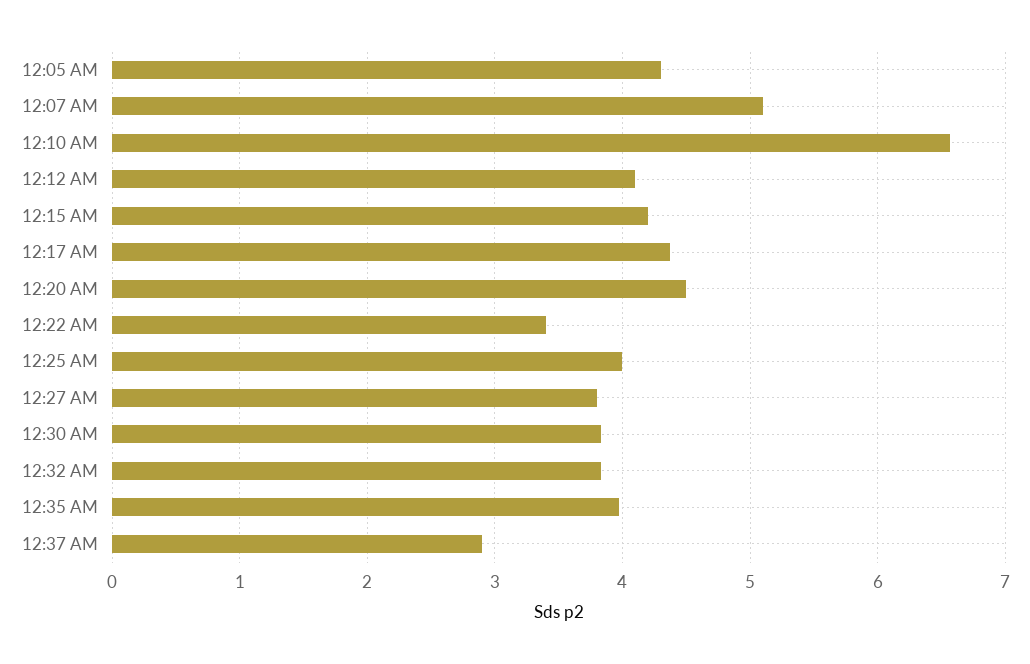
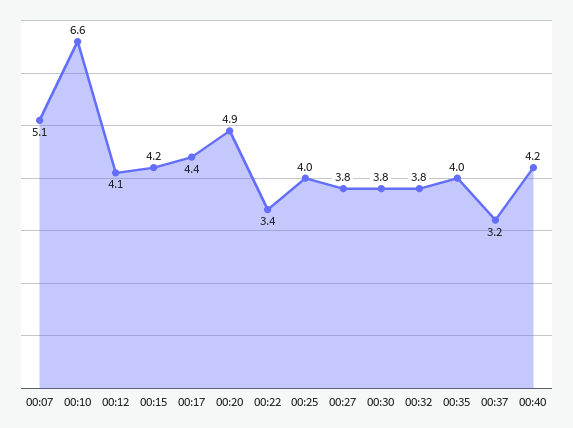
12:05 AM: 4.3 -> none
12:20 AM: 4.5 -> 4.9
12:37 AM: 2.9 -> 3.2
00:40: none -> 4.2

